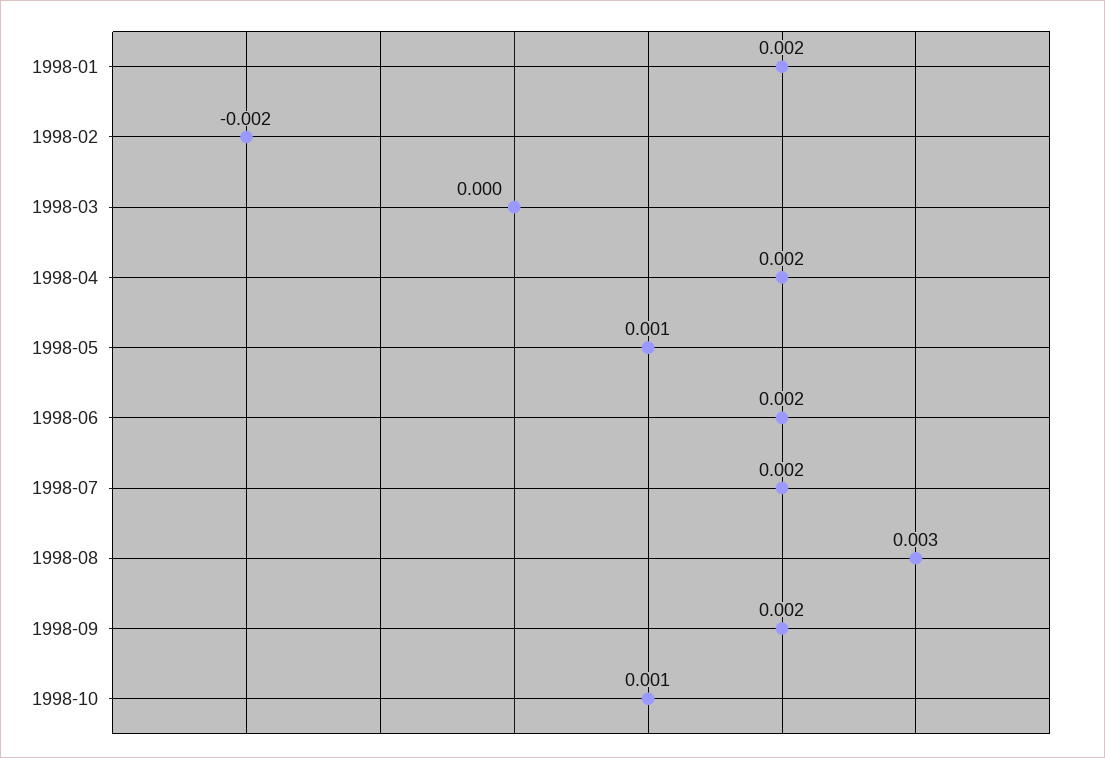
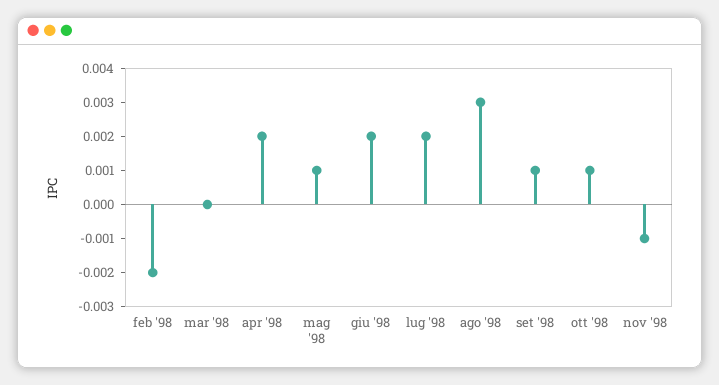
1998-01: 0.002 -> none
1998-09: 0.002 -> 0.001
nov '98: none -> -0.001

